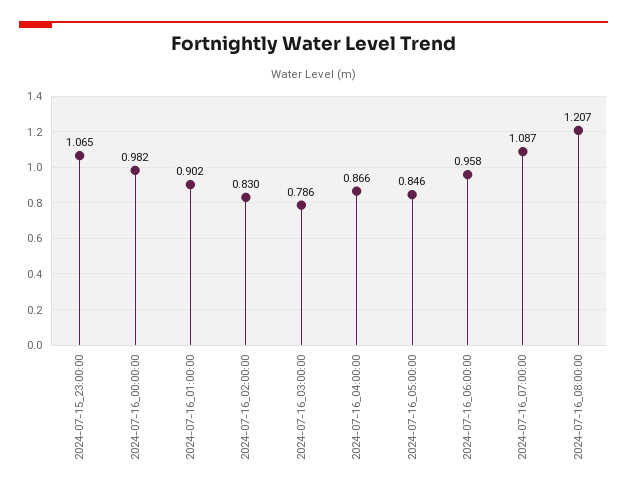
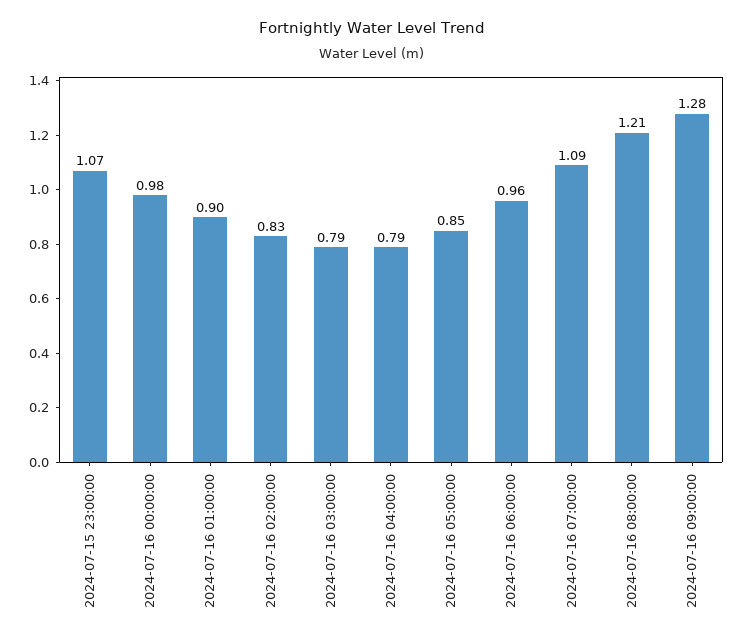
2024-07-16_04:00:00: 0.866 -> 0.79
2024-07-16 09:00:00: none -> 1.28

